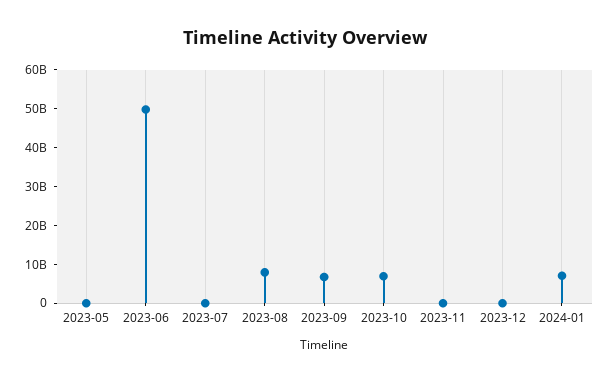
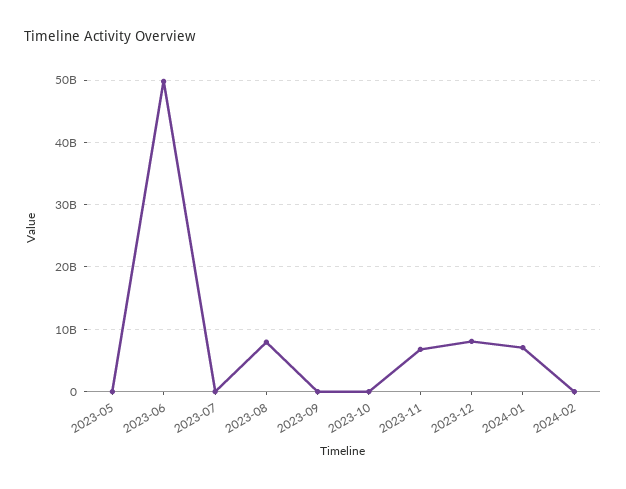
2023-09: 7500000000 -> 0
2023-10: 7500000000 -> 0
2023-11: 0 -> 7000000000
2023-12: 0 -> 8000000000
2024-02: none -> 0

